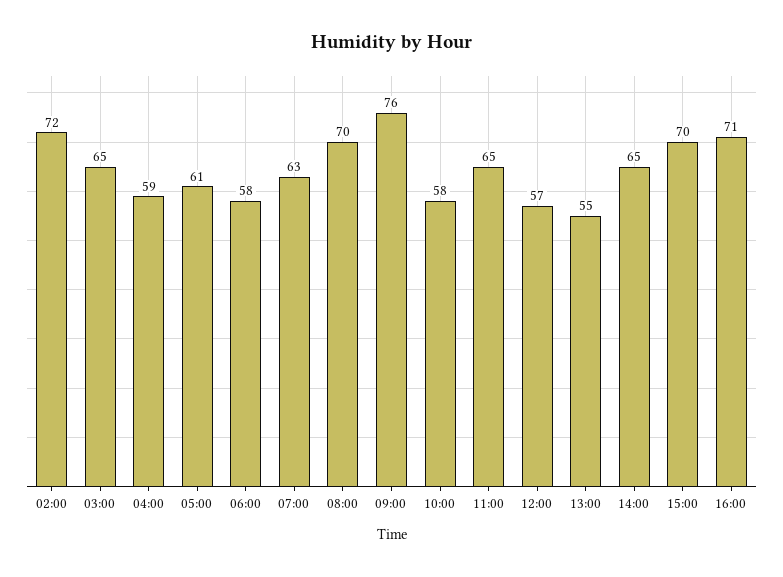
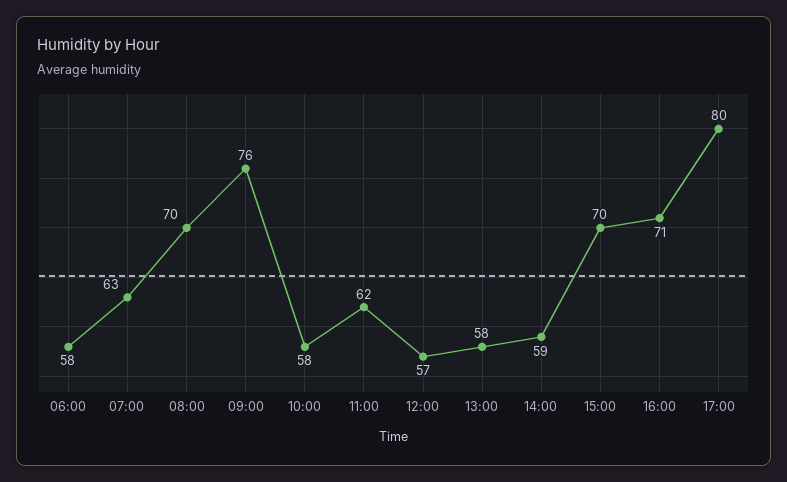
02:00: 72 -> none
03:00: 65 -> none
04:00: 59 -> none
05:00: 61 -> none
11:00: 65 -> 62
13:00: 55 -> 58
14:00: 65 -> 59
17:00: none -> 80

